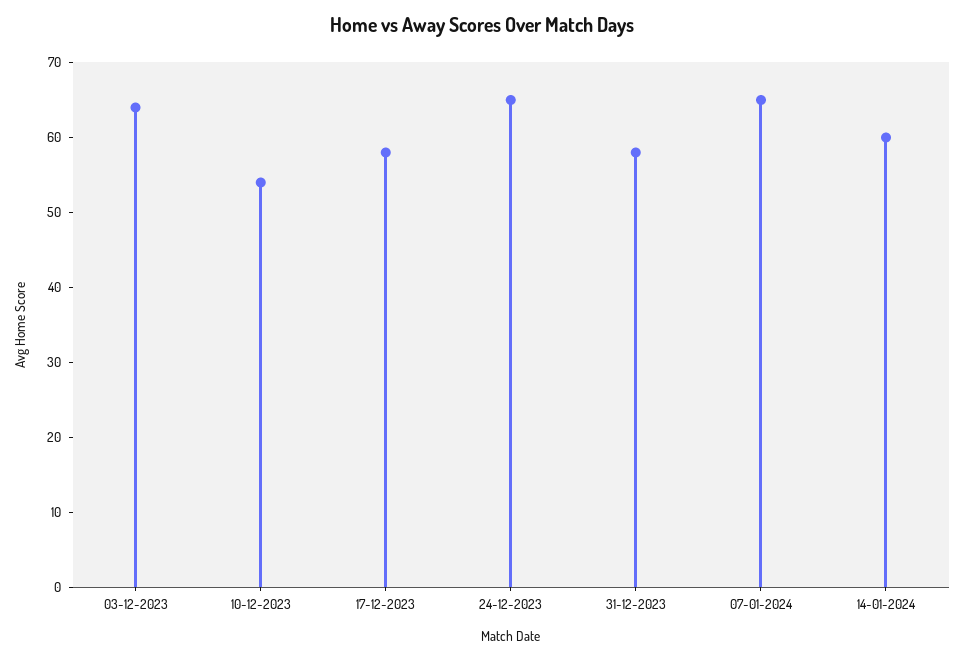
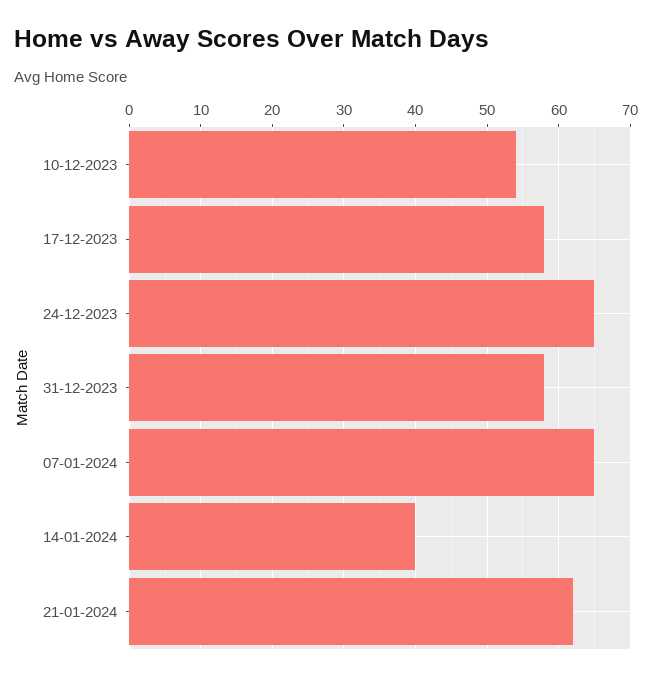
03-12-2023: 65 -> none
14-01-2024: 60 -> 40
21-01-2024: none -> 62

